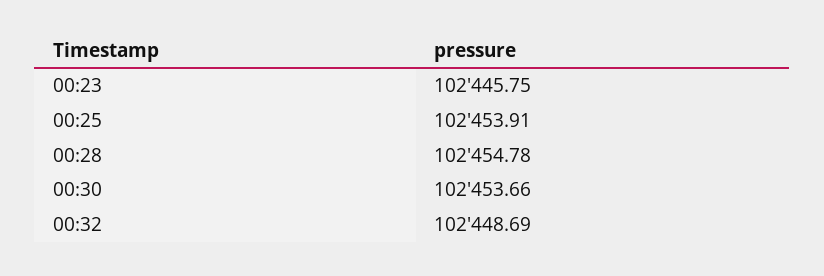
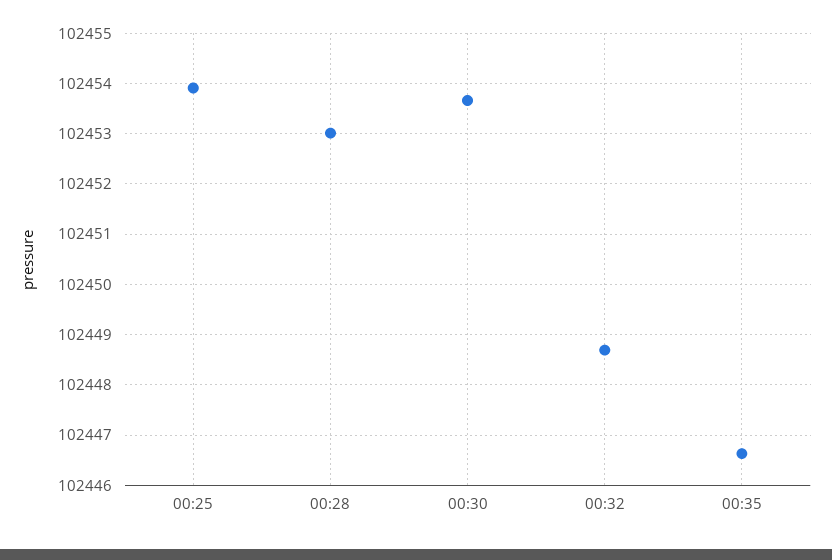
00:23: 102445.75 -> none
00:28: 102454.78 -> 102453
00:35: none -> 102446.6

